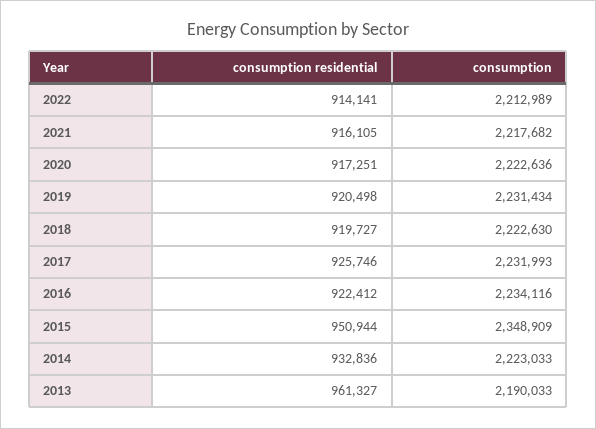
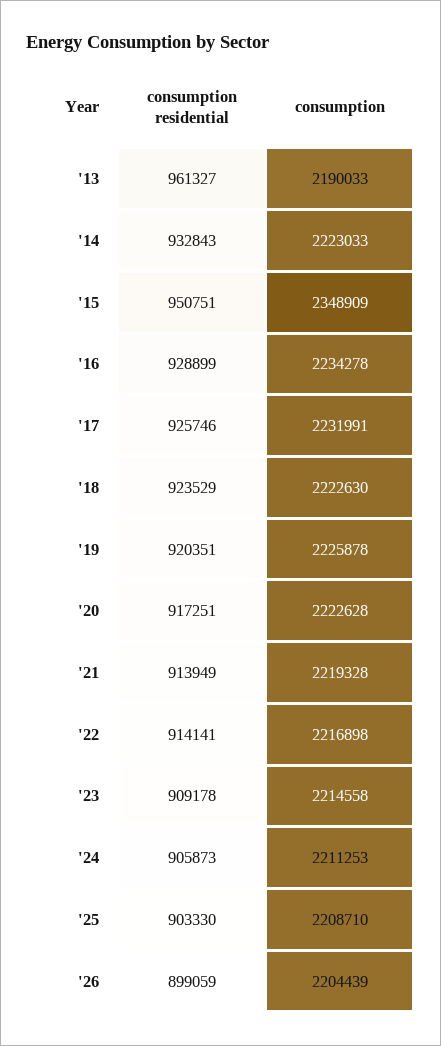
consumption, 2022: 2212989 -> 2216898
consumption residential, 2021: 916105 -> 913949
consumption, 2021: 2217682 -> 2219328
consumption, 2020: 2222636 -> 2222628
consumption residential, 2019: 920498 -> 920351
consumption, 2019: 2231434 -> 2225878
consumption residential, 2018: 919727 -> 923529
consumption, 2017: 2231993 -> 2231991
consumption residential, 2016: 922412 -> 928899
consumption, 2016: 2234116 -> 2234278
consumption residential, 2015: 950944 -> 950751
consumption residential, 2014: 932836 -> 932843
consumption residential, '23: none -> 909178
consumption, '23: none -> 2214558
consumption residential, '24: none -> 905873
consumption, '24: none -> 2211253
consumption residential, '25: none -> 903330
consumption, '25: none -> 2208710
consumption residential, '26: none -> 899059
consumption, '26: none -> 2204439

